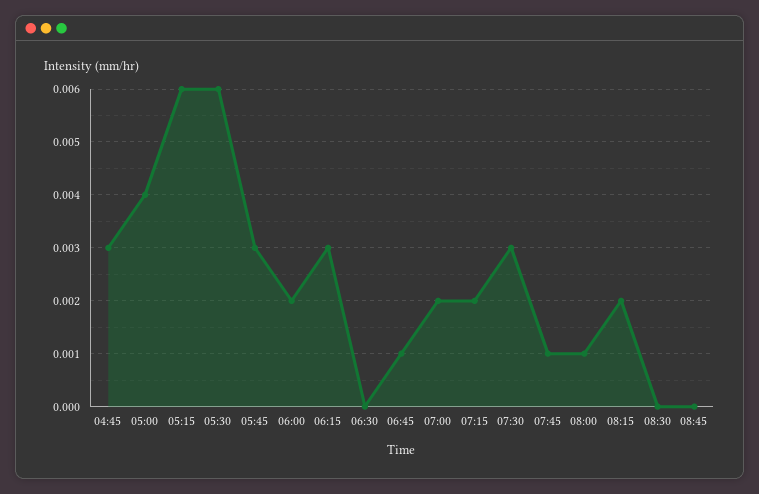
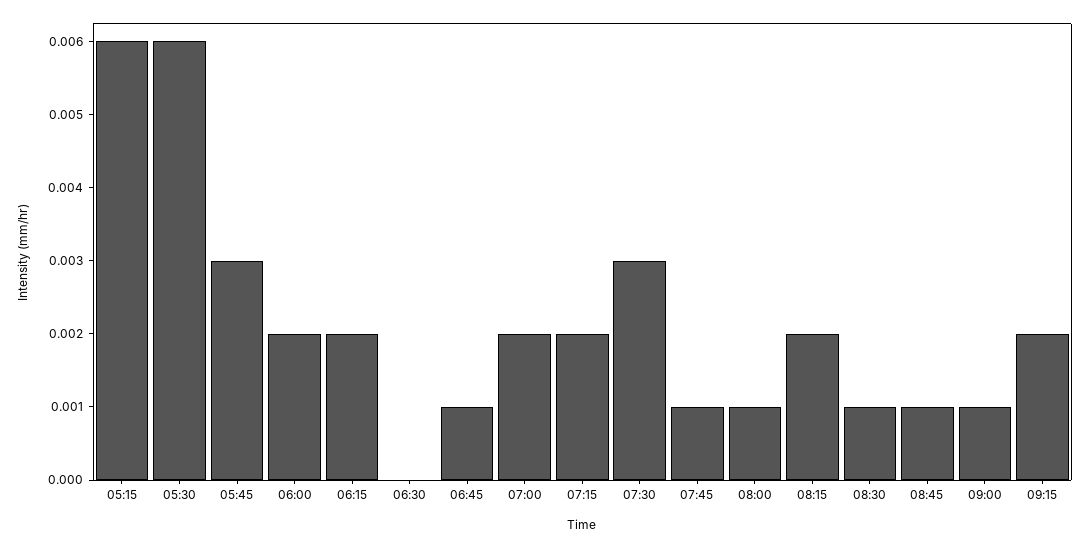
04:45: 0.003 -> none
05:00: 0.004 -> none
06:15: 0.003 -> 0.002
08:30: 0 -> 0.001
08:45: 0 -> 0.001
09:00: none -> 0.001
09:15: none -> 0.002

